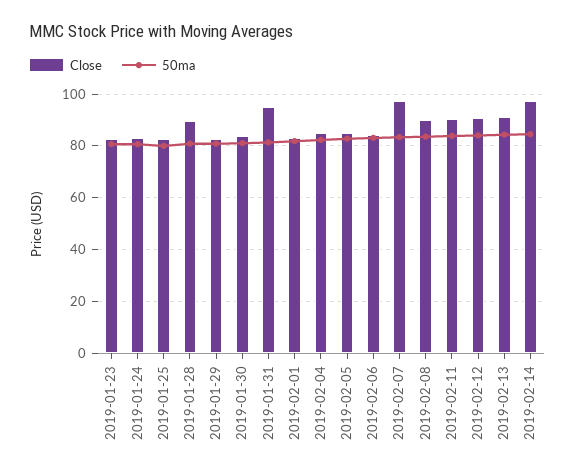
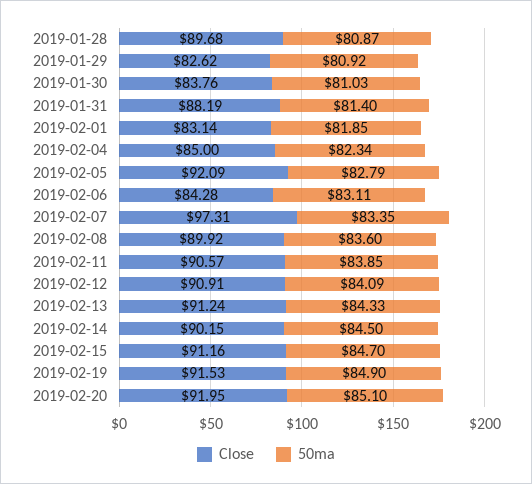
Close, 2019-01-23: 82.5 -> none
50ma, 2019-01-23: 80 -> none
Close, 2019-01-24: 82.5 -> none
50ma, 2019-01-24: 80 -> none
Close, 2019-01-25: 82.5 -> none
50ma, 2019-01-25: 80 -> none
Close, 2019-01-31: 95 -> 88.19
Close, 2019-02-05: 85 -> 92.09
Close, 2019-02-14: 97.5 -> 90.15
Close, 2019-02-15: none -> 91.16
50ma, 2019-02-15: none -> 84.7
Close, 2019-02-19: none -> 91.53
50ma, 2019-02-19: none -> 84.9
Close, 2019-02-20: none -> 91.95
50ma, 2019-02-20: none -> 85.1

